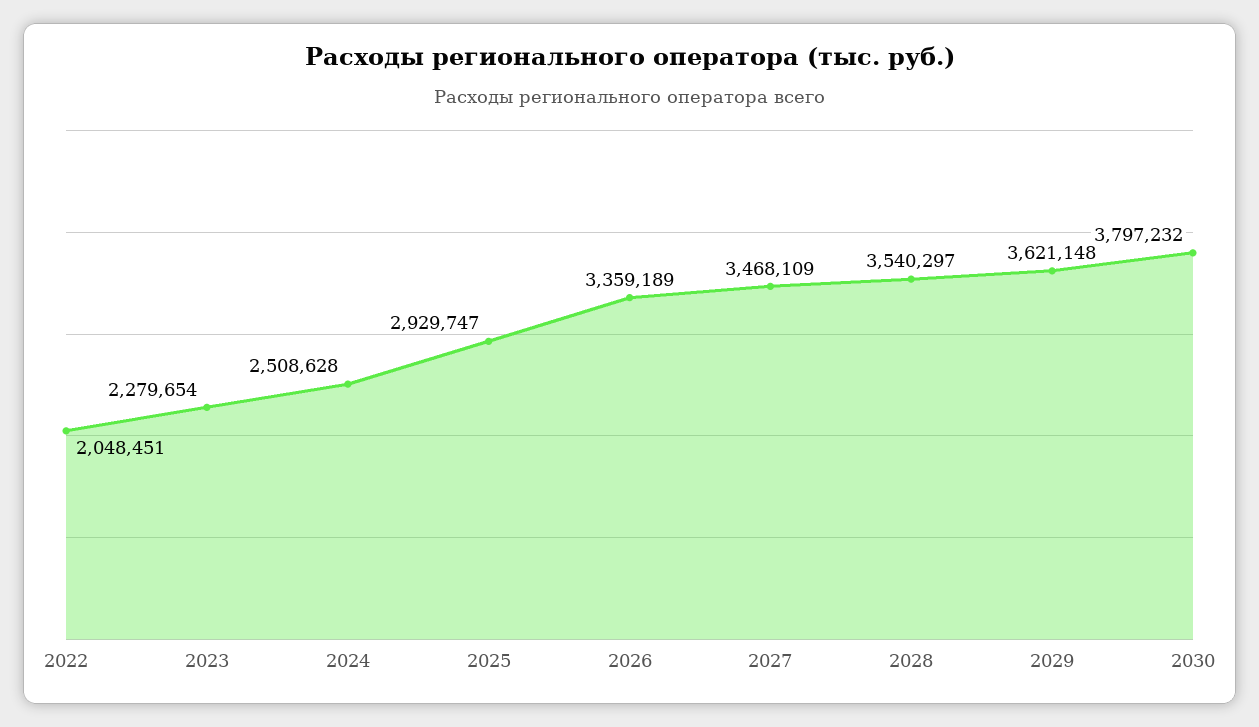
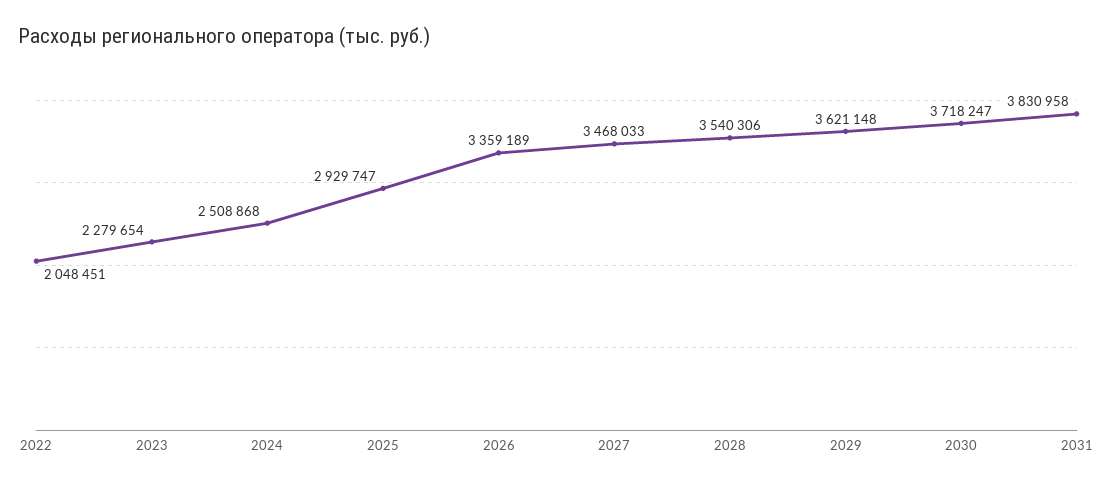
2024: 2508628 -> 2508868
2027: 3468109 -> 3468033
2028: 3540297 -> 3540306
2030: 3797232 -> 3718247
2031: none -> 3830958

